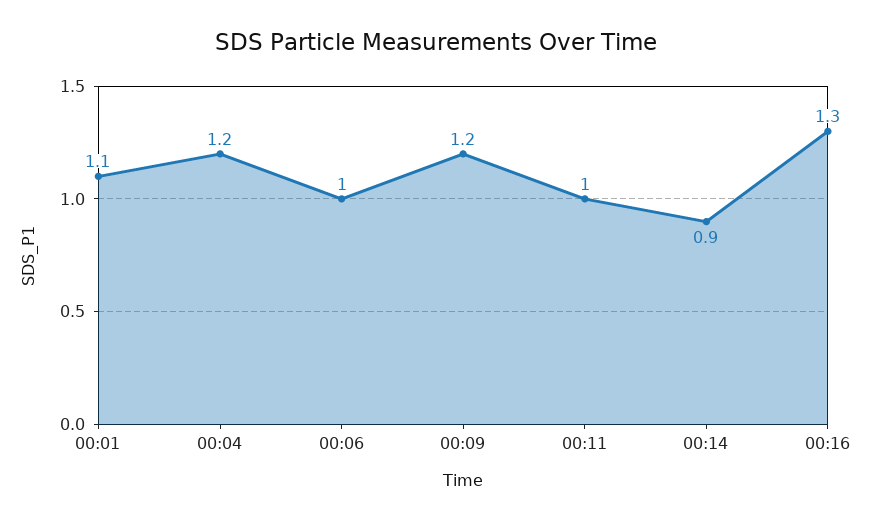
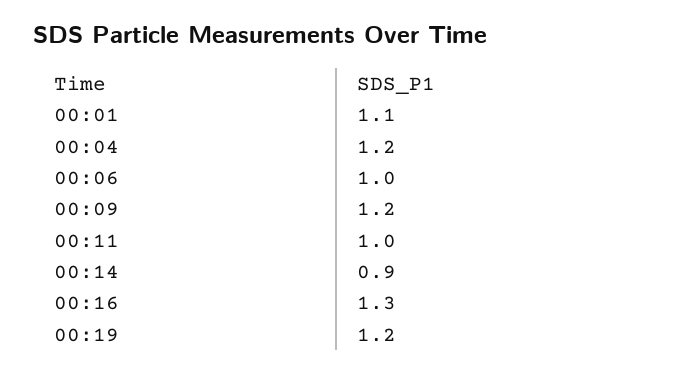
00:19: none -> 1.2

